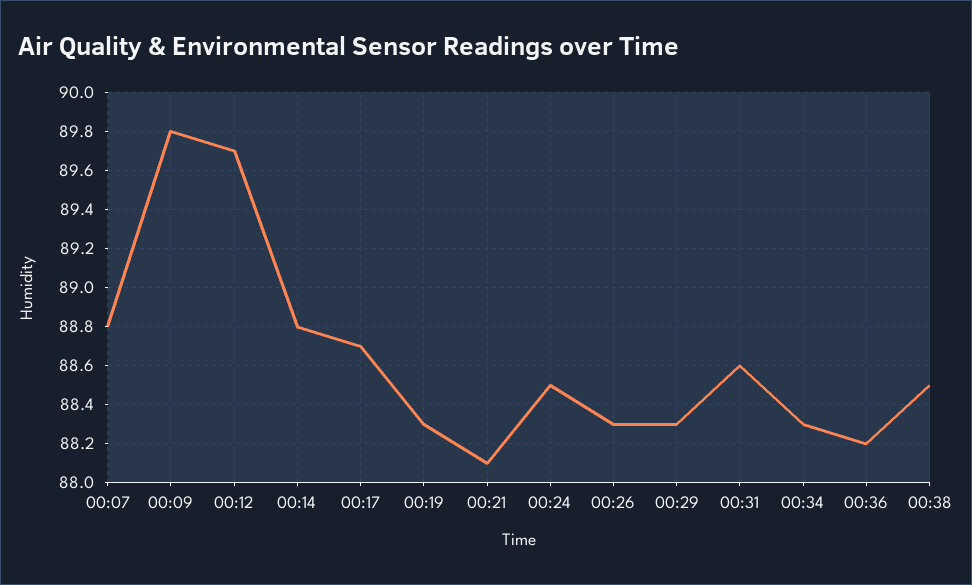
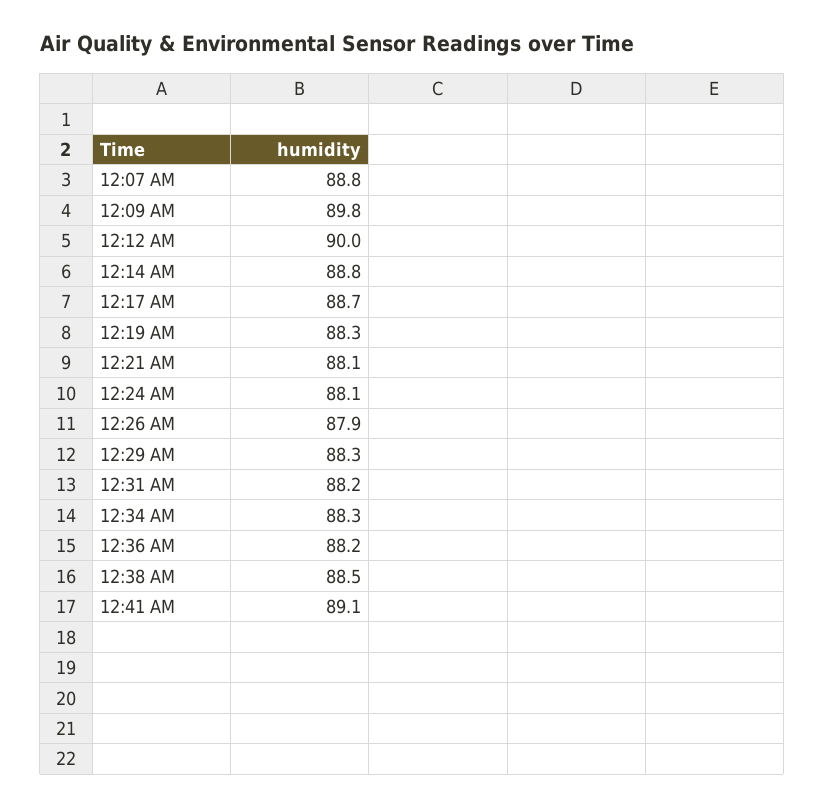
00:12: 89.7 -> 90
00:24: 88.5 -> 88.1
00:26: 88.3 -> 87.9
00:31: 88.6 -> 88.2
12:41 AM: none -> 89.1

